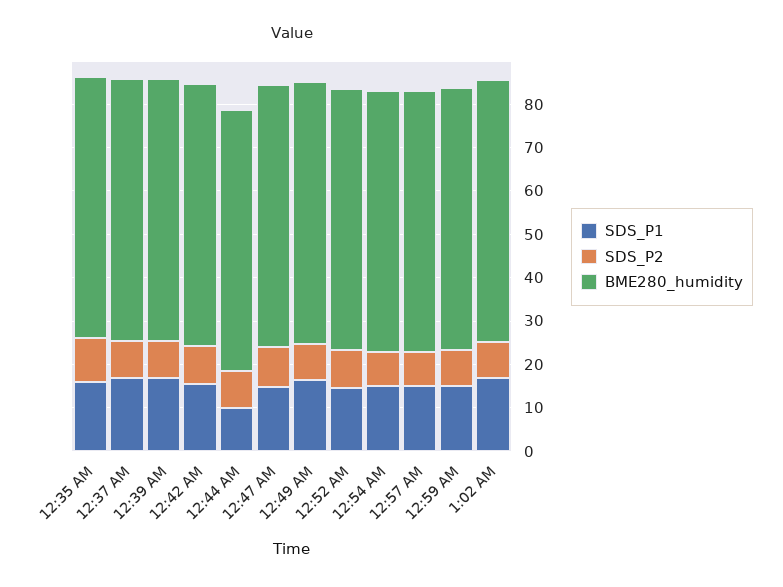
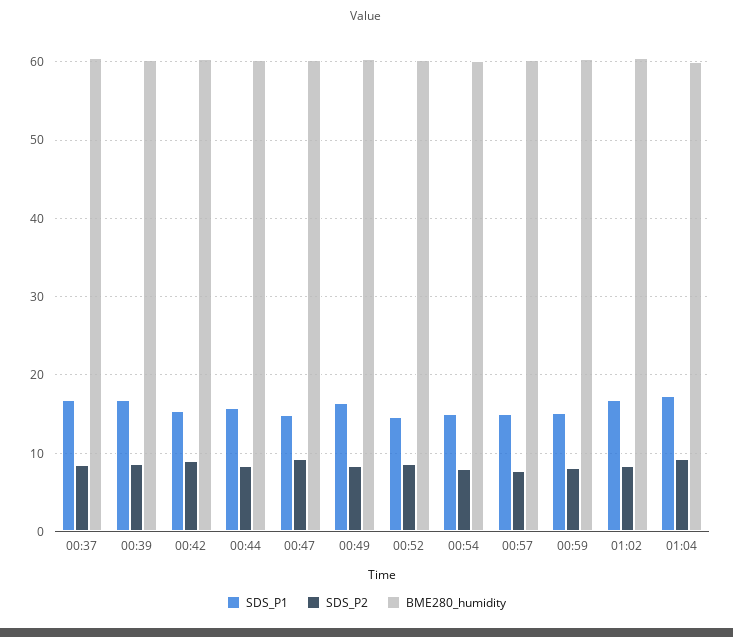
SDS_P1, 12:35 AM: 16 -> none
SDS_P2, 12:35 AM: 10 -> none
BME280_humidity, 12:35 AM: 60 -> none
SDS_P1, 12:44 AM: 10 -> 16
SDS_P1, 01:04: none -> 17
SDS_P2, 01:04: none -> 9
BME280_humidity, 01:04: none -> 60

